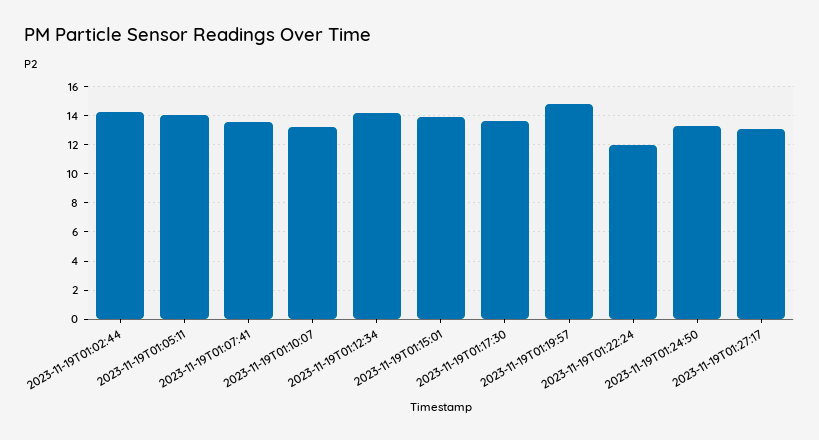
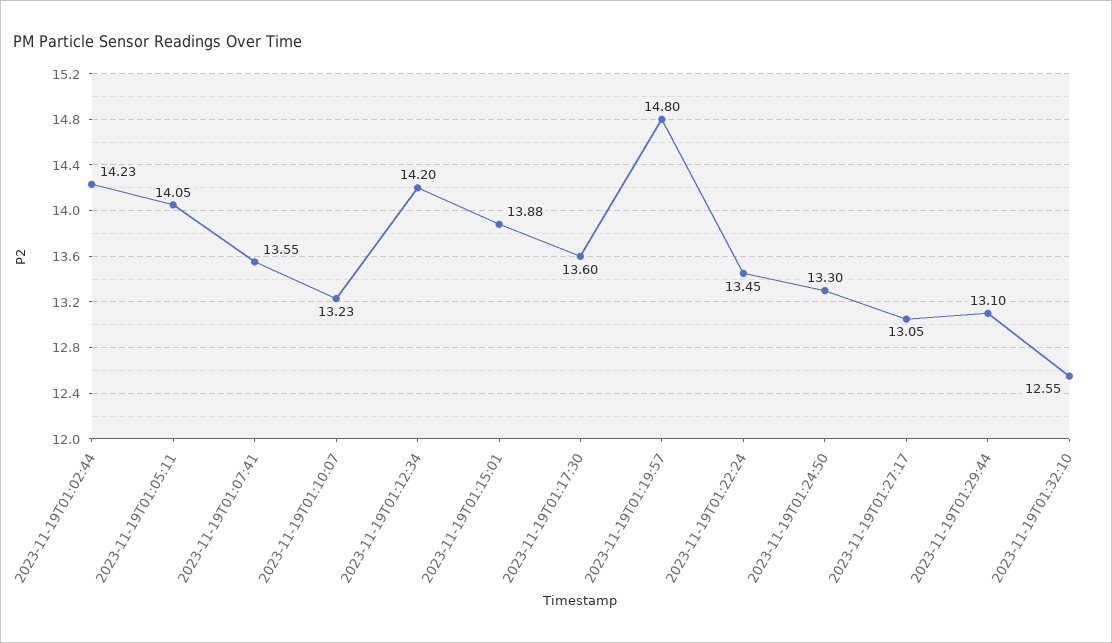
2023-11-19T01:22:24: 12 -> 13.45
2023-11-19T01:29:44: none -> 13.1
2023-11-19T01:32:10: none -> 12.55

